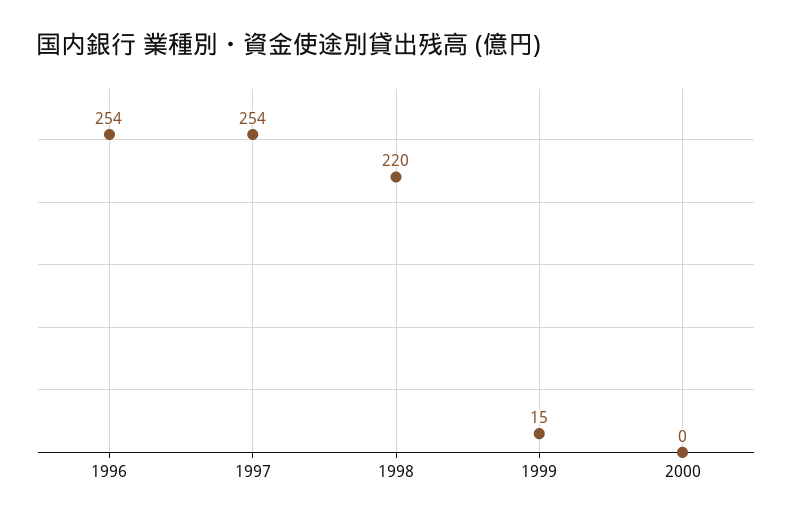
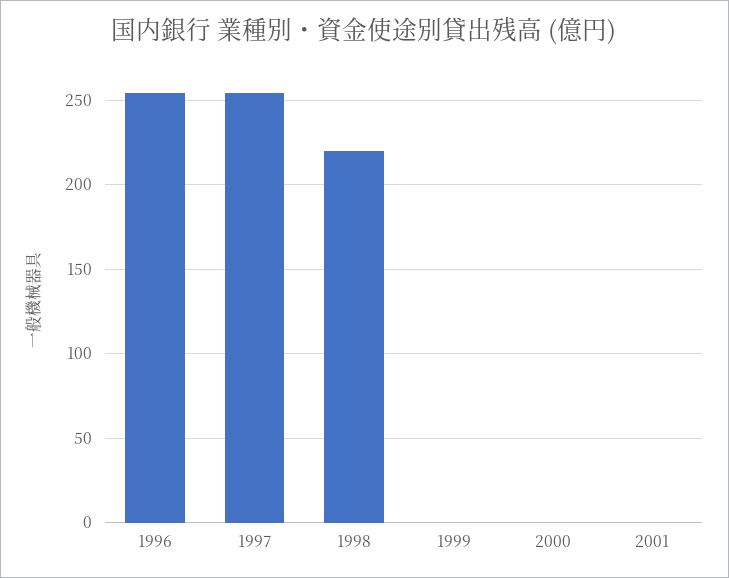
1999: 15 -> 0
2001: none -> 0

